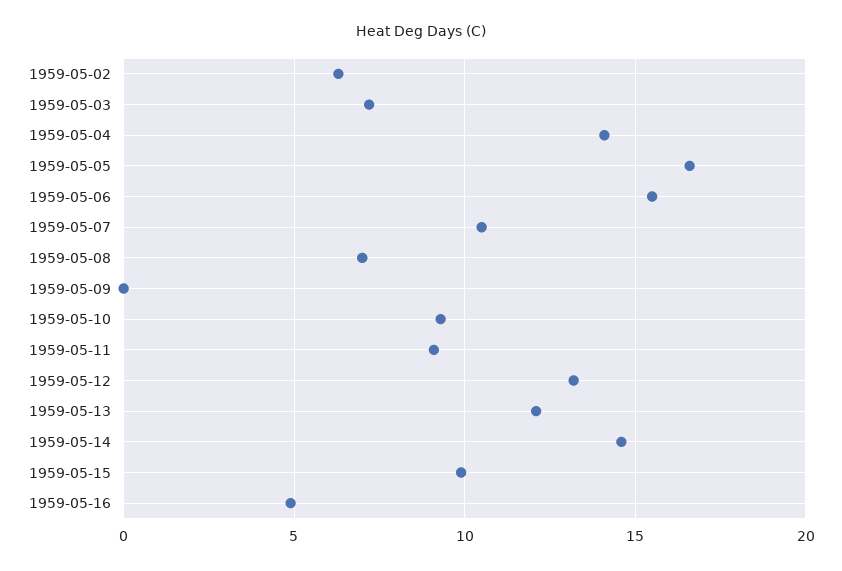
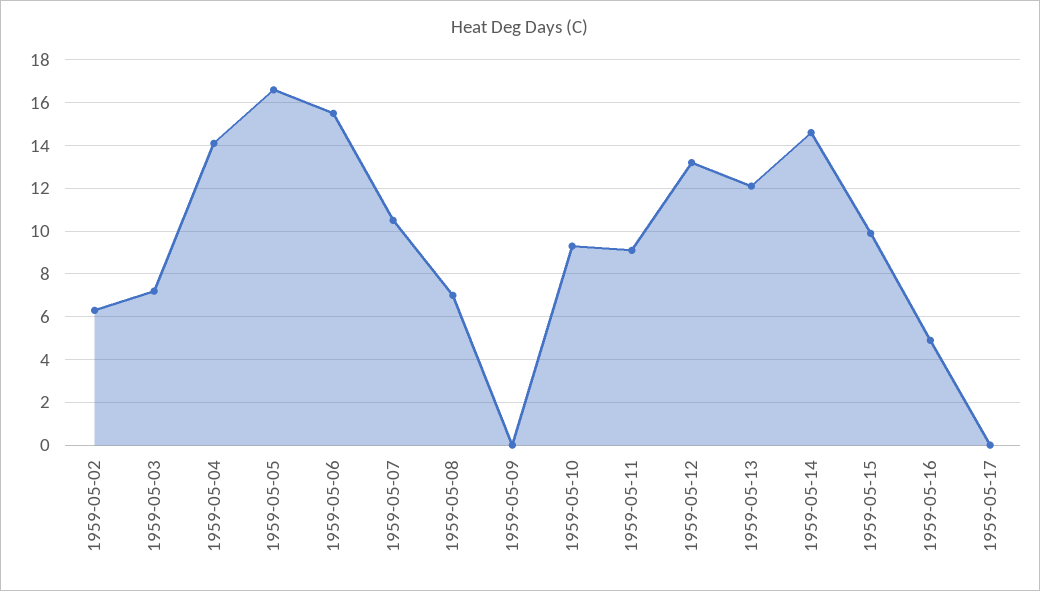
1959-05-17: none -> 0

